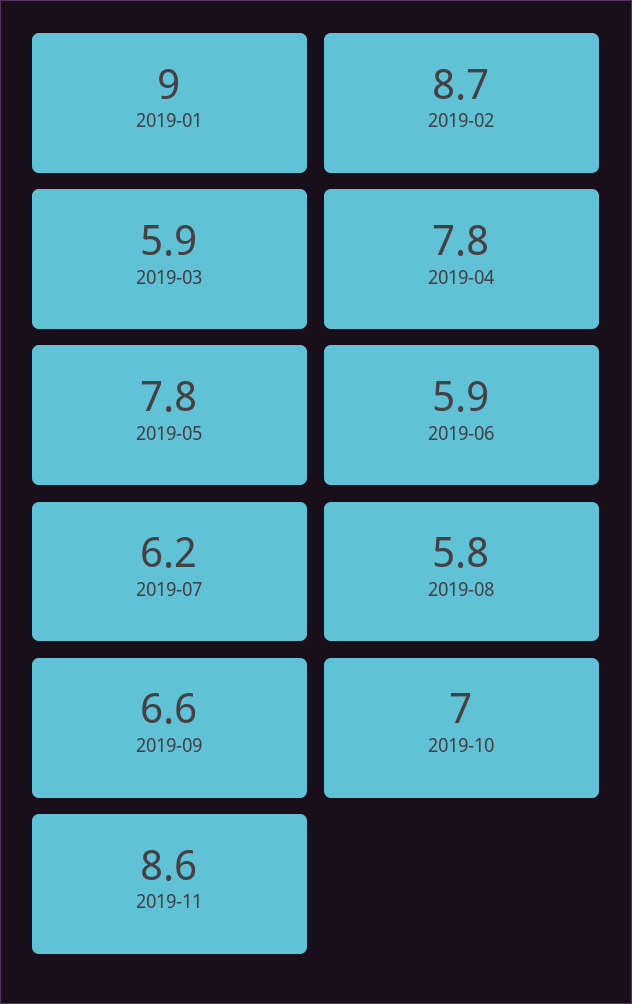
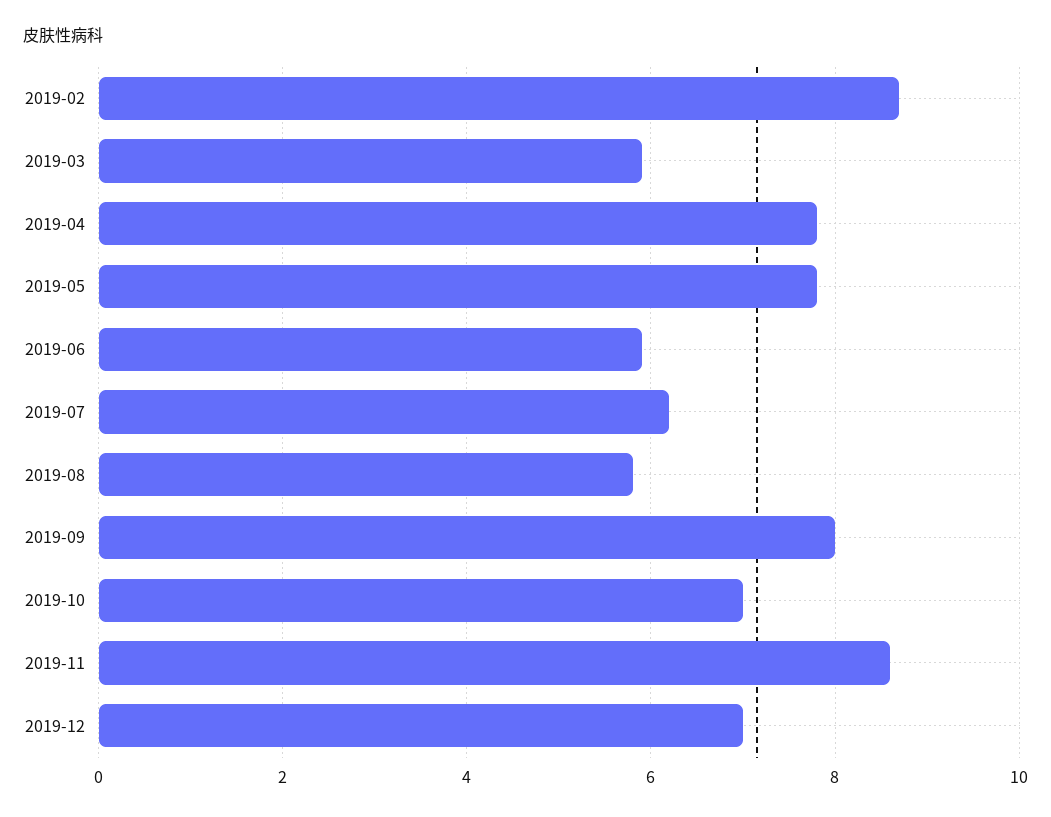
2019-01: 9 -> none
2019-09: 6.6 -> 8
2019-12: none -> 7

